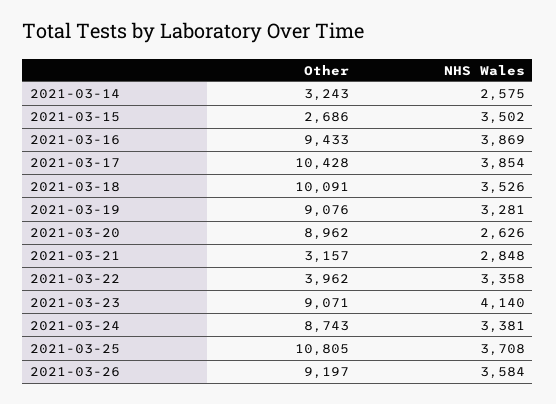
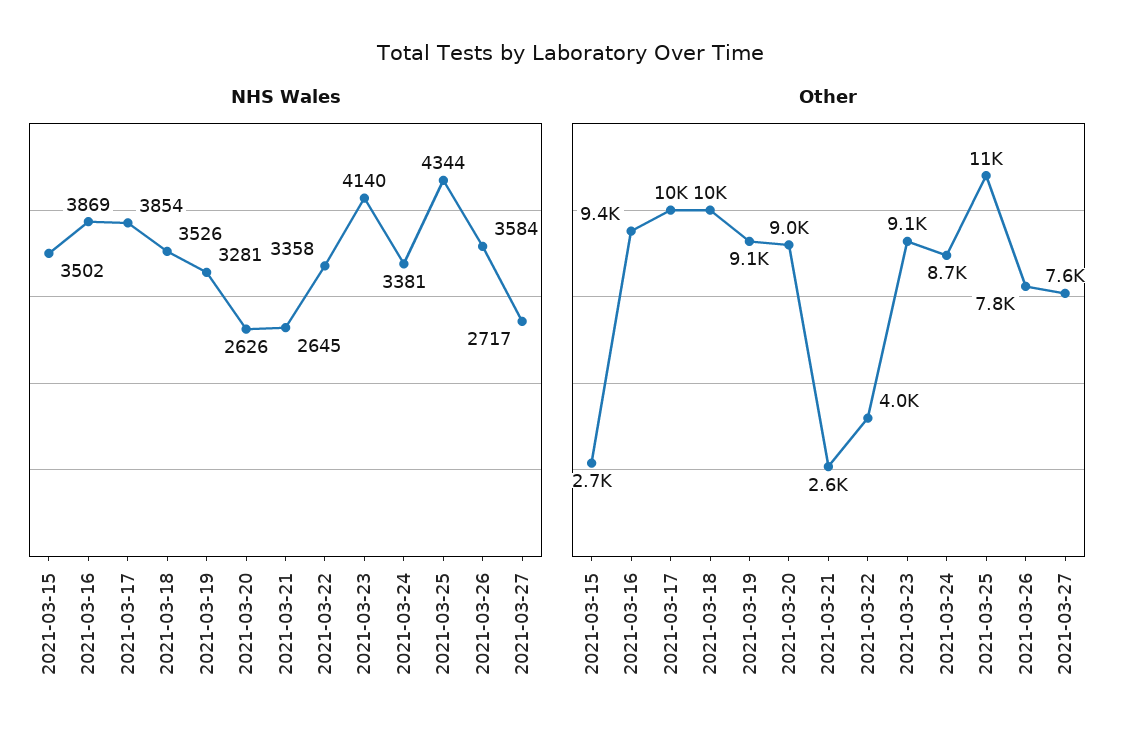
Other, 2021-03-14: 3243 -> none
NHS Wales, 2021-03-14: 2575 -> none
Other, 2021-03-21: 3157 -> 2600
NHS Wales, 2021-03-21: 2848 -> 2645
NHS Wales, 2021-03-25: 3708 -> 4344
Other, 2021-03-26: 9197 -> 7800
NHS Wales, 2021-03-27: none -> 2717
Other, 2021-03-27: none -> 7600

